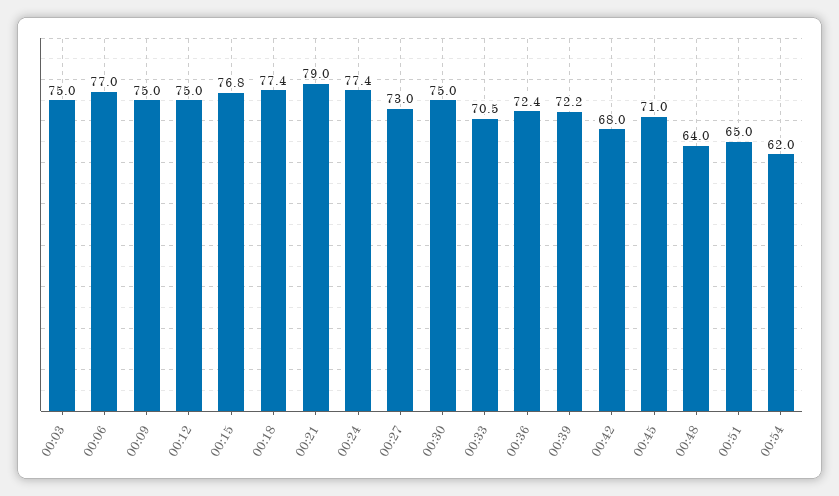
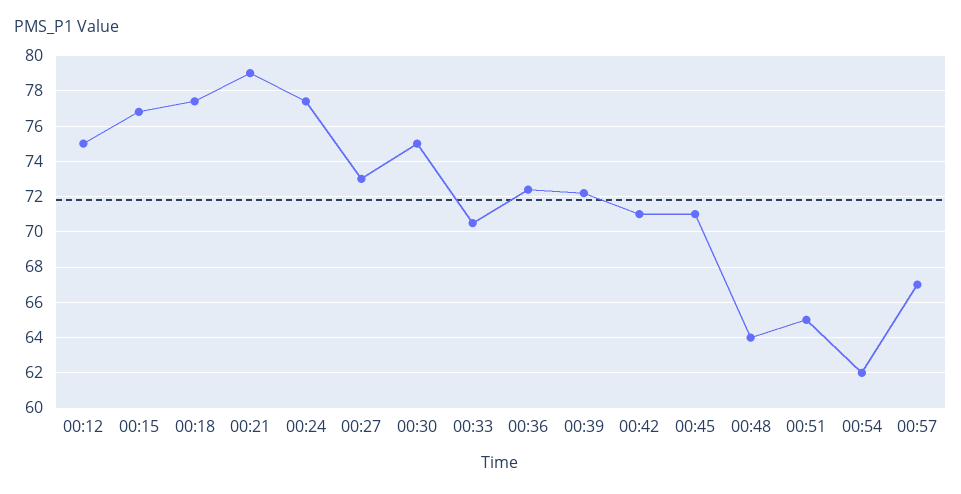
00:03: 75 -> none
00:06: 77 -> none
00:09: 75 -> none
00:42: 68 -> 71
00:57: none -> 67

